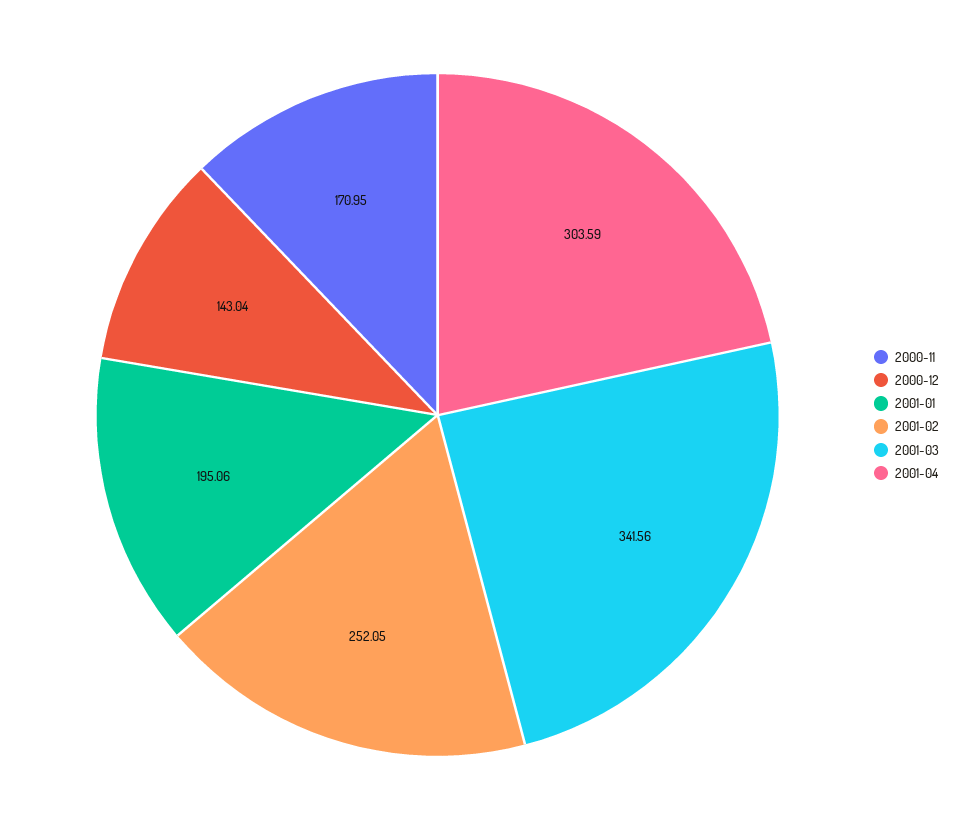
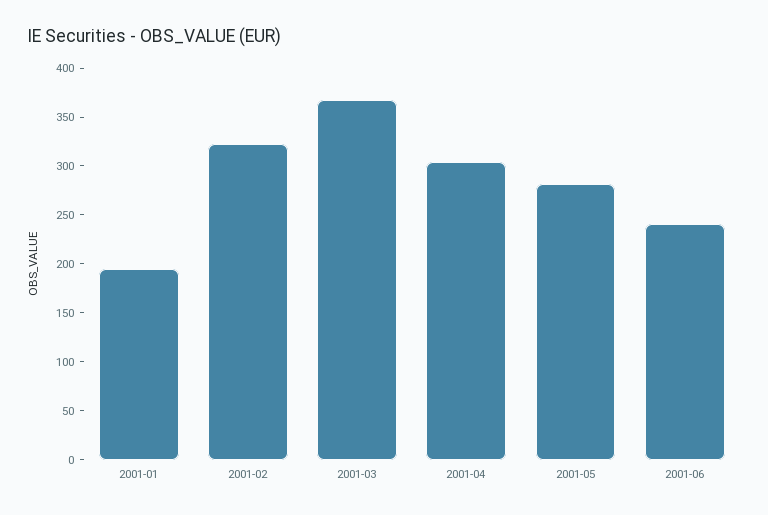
2000-11: 170.95 -> none
2000-12: 143.04 -> none
2001-02: 252.05 -> 320
2001-03: 341.56 -> 370
2001-05: none -> 280
2001-06: none -> 240

